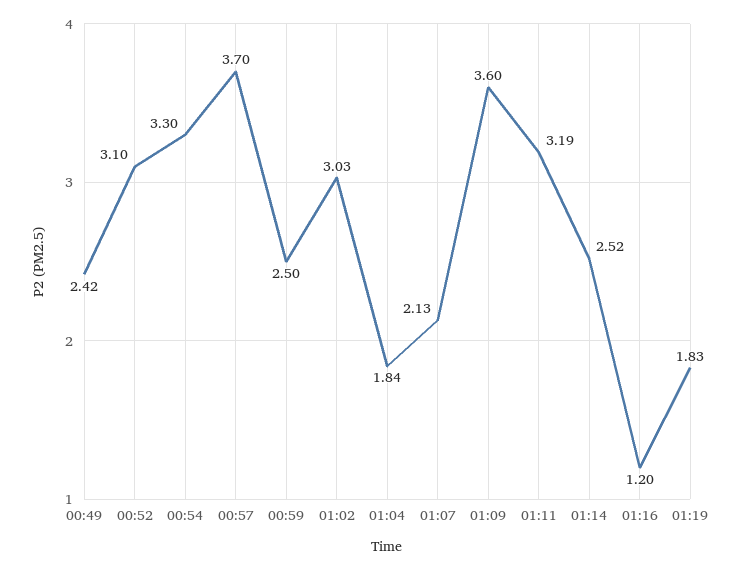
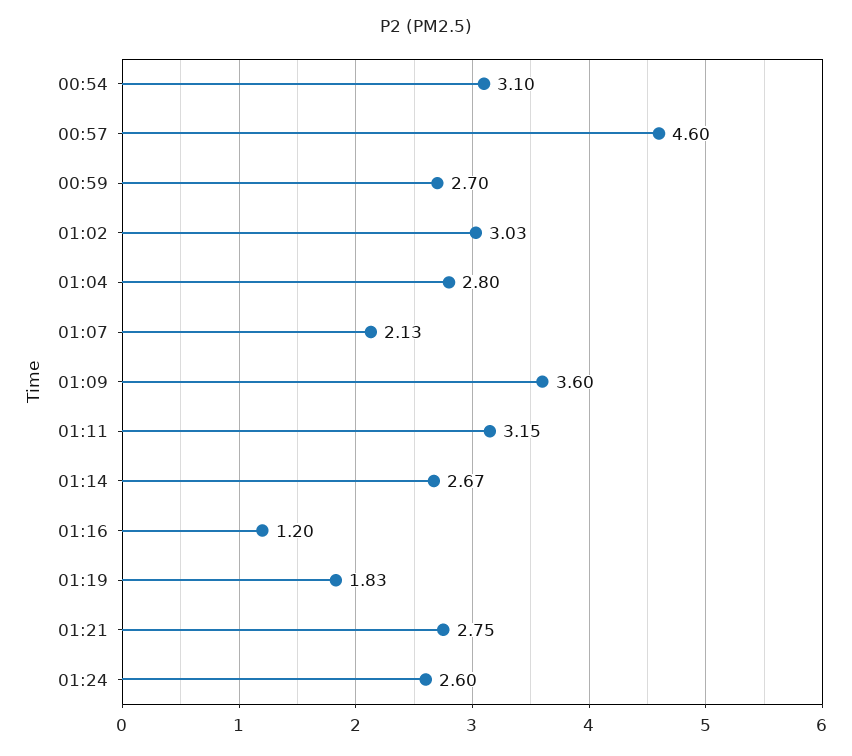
00:49: 2.42 -> none
00:52: 3.1 -> none
00:54: 3.3 -> 3.1
00:57: 3.7 -> 4.6
00:59: 2.5 -> 2.7
01:04: 1.84 -> 2.8
01:11: 3.19 -> 3.15
01:14: 2.52 -> 2.67
01:21: none -> 2.75
01:24: none -> 2.6

